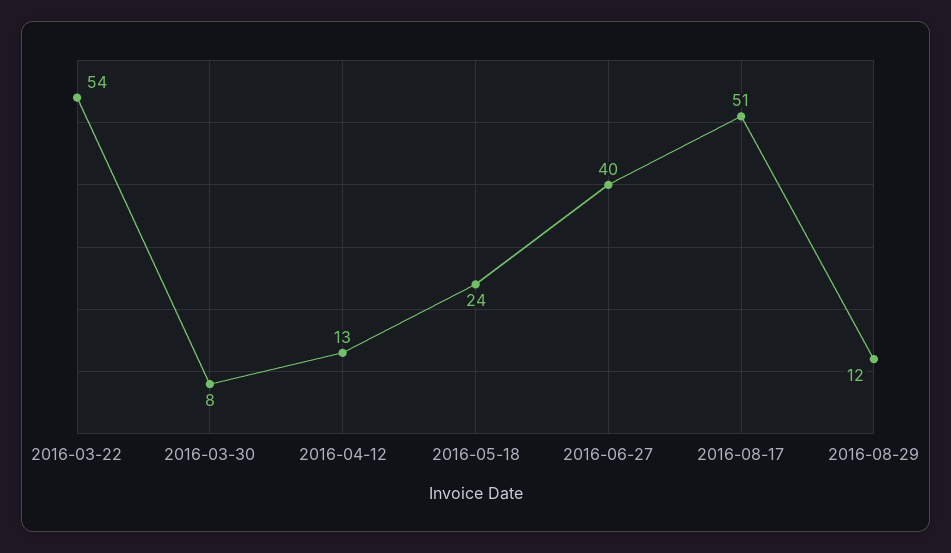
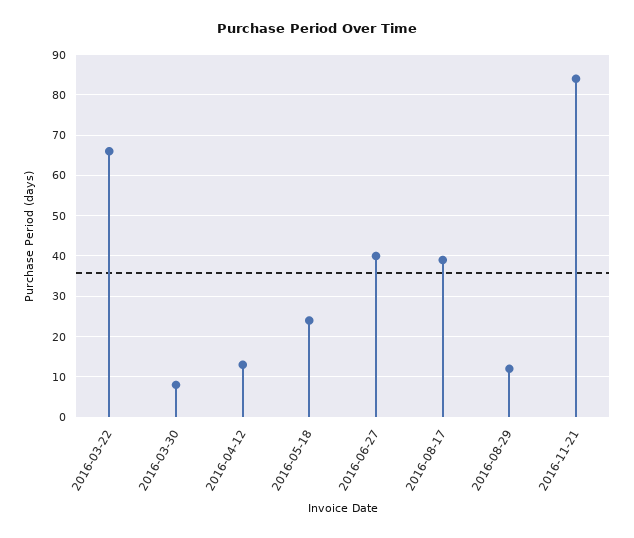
2016-03-22: 54 -> 65
2016-08-17: 51 -> 40
2016-11-21: none -> 85

